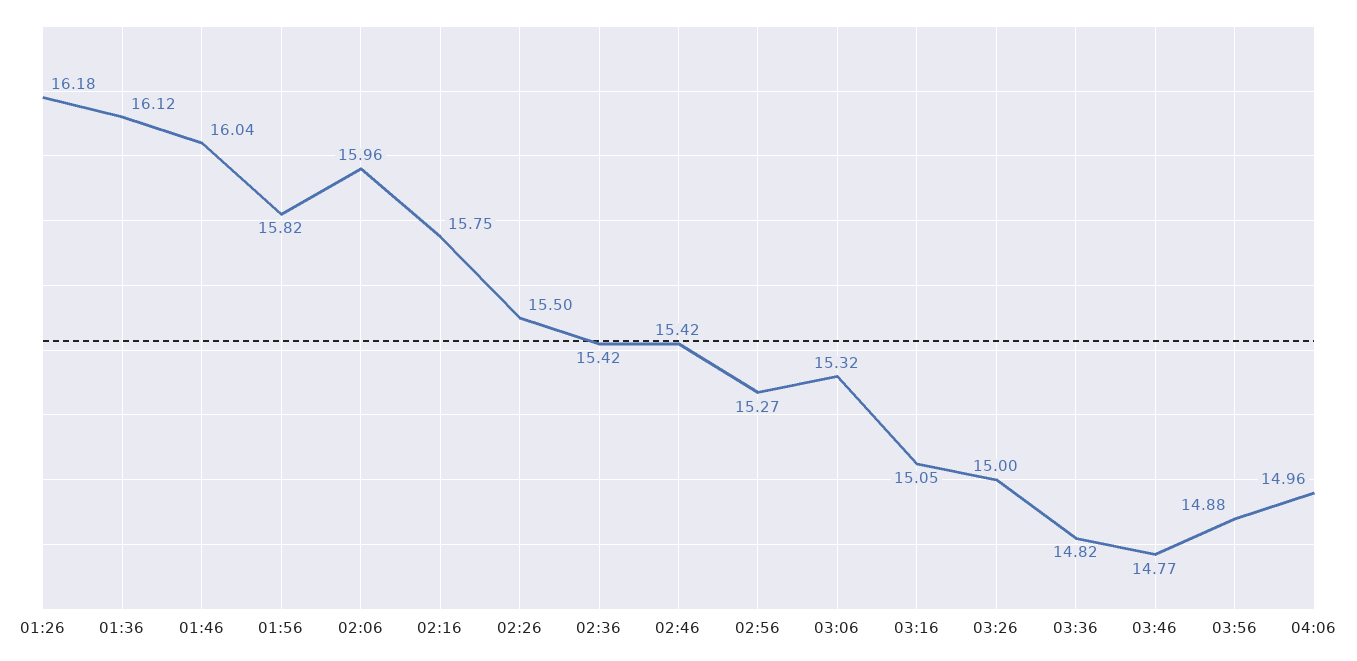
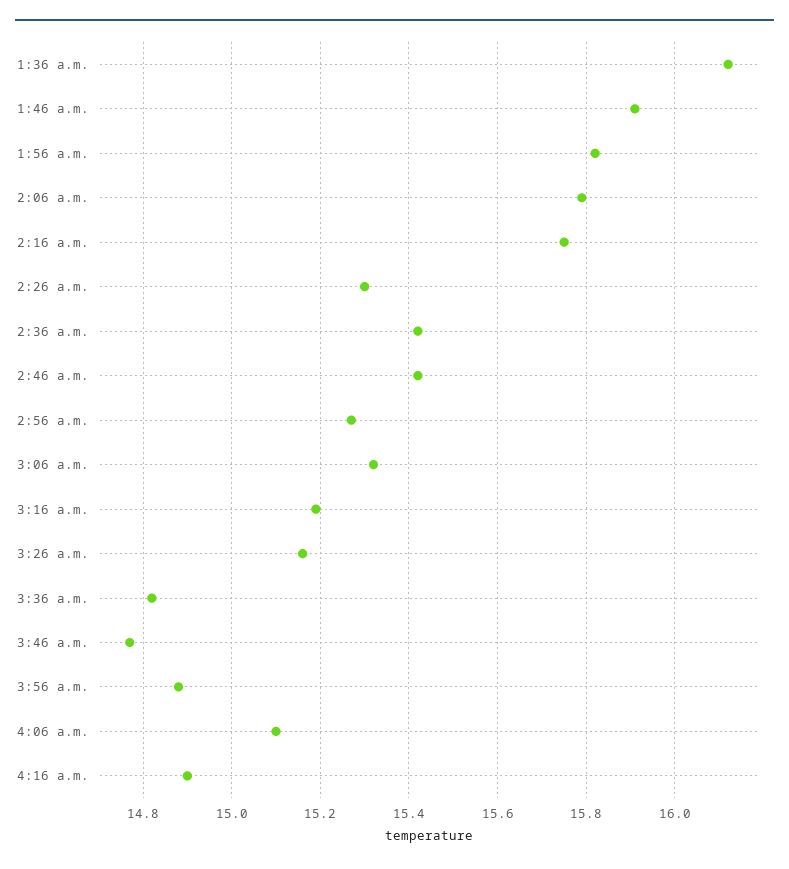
01:26: 16.18 -> none
01:46: 16.04 -> 15.9
02:06: 15.96 -> 15.8
02:26: 15.5 -> 15.3
03:16: 15.05 -> 15.2
03:26: 15 -> 15.15
04:06: 14.96 -> 15.1
4:16 a.m.: none -> 14.9

